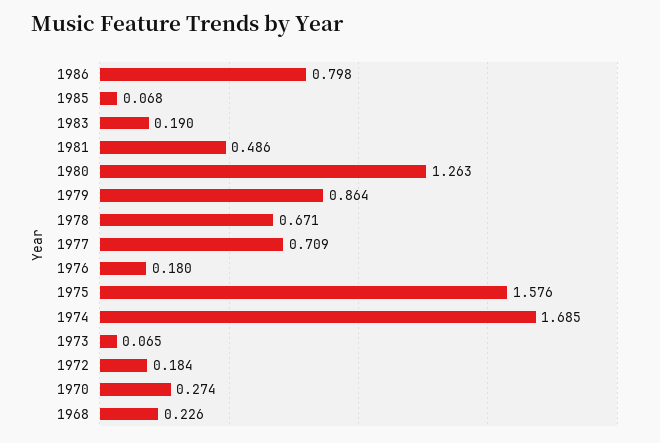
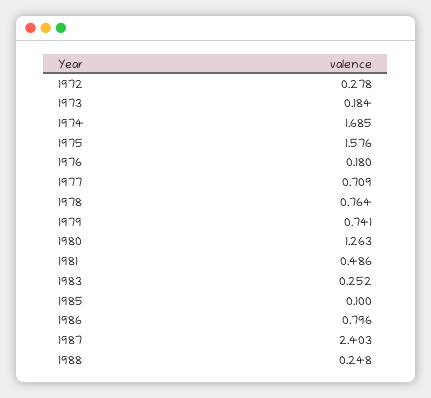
1986: 0.798 -> 0.796
1985: 0.068 -> 0.1
1983: 0.19 -> 0.252
1979: 0.864 -> 0.741
1978: 0.671 -> 0.764
1973: 0.065 -> 0.184
1972: 0.184 -> 0.278
1970: 0.274 -> none
1968: 0.226 -> none
1987: none -> 2.403
1988: none -> 0.248

